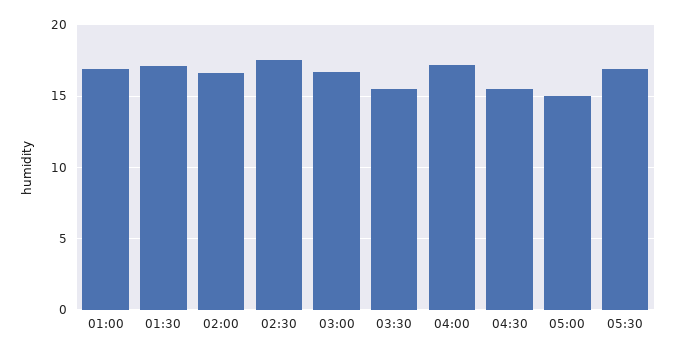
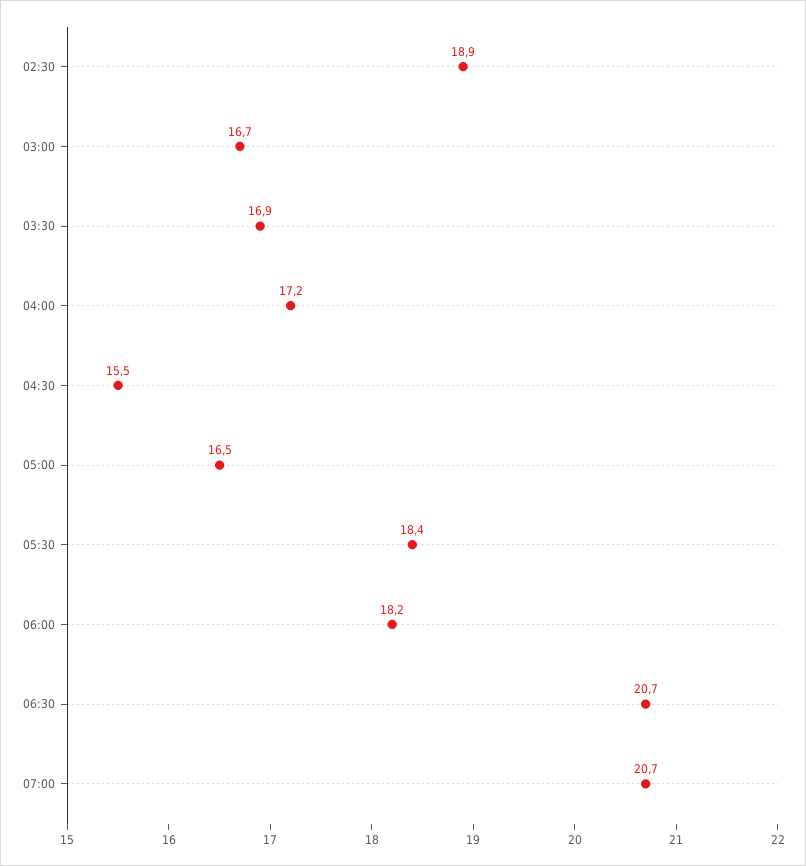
01:00: 17 -> none
01:30: 17 -> none
02:00: 16.5 -> none
02:30: 17.5 -> 18.9
03:30: 15.5 -> 16.9
05:00: 15 -> 16.5
05:30: 17 -> 18.4
06:00: none -> 18.2
06:30: none -> 20.7
07:00: none -> 20.7

